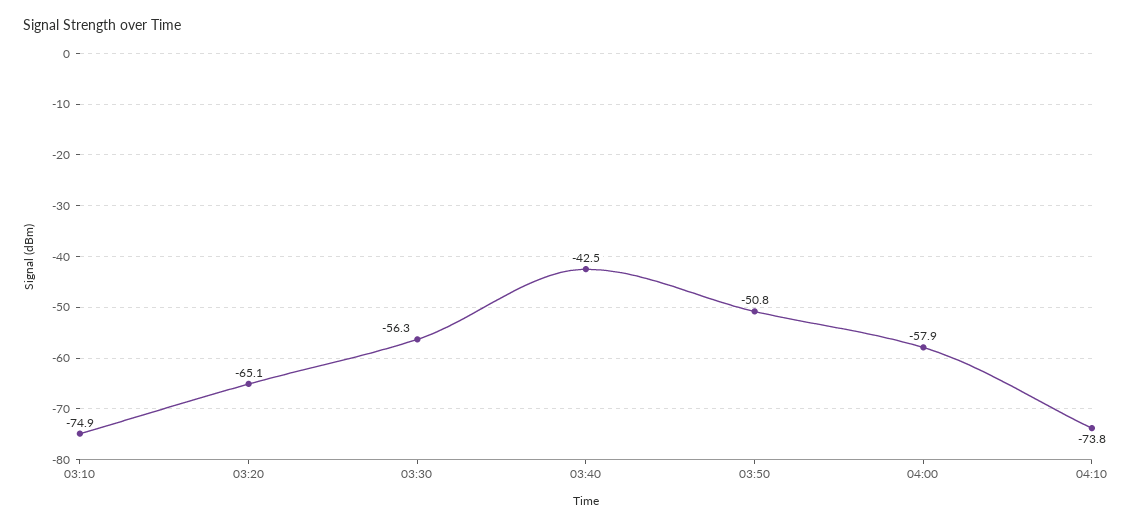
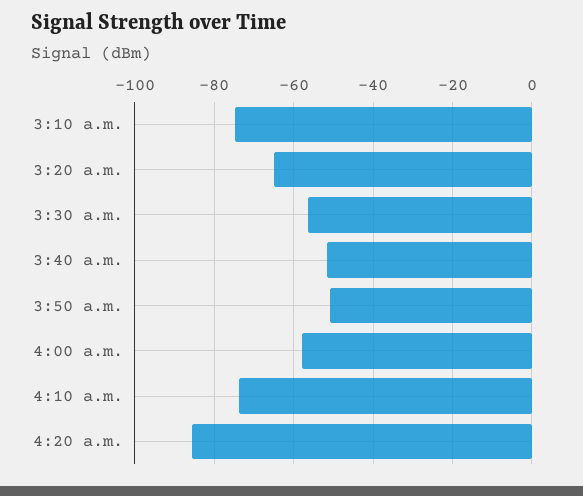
03:40: -42.5 -> -52
4:20 a.m.: none -> -86

